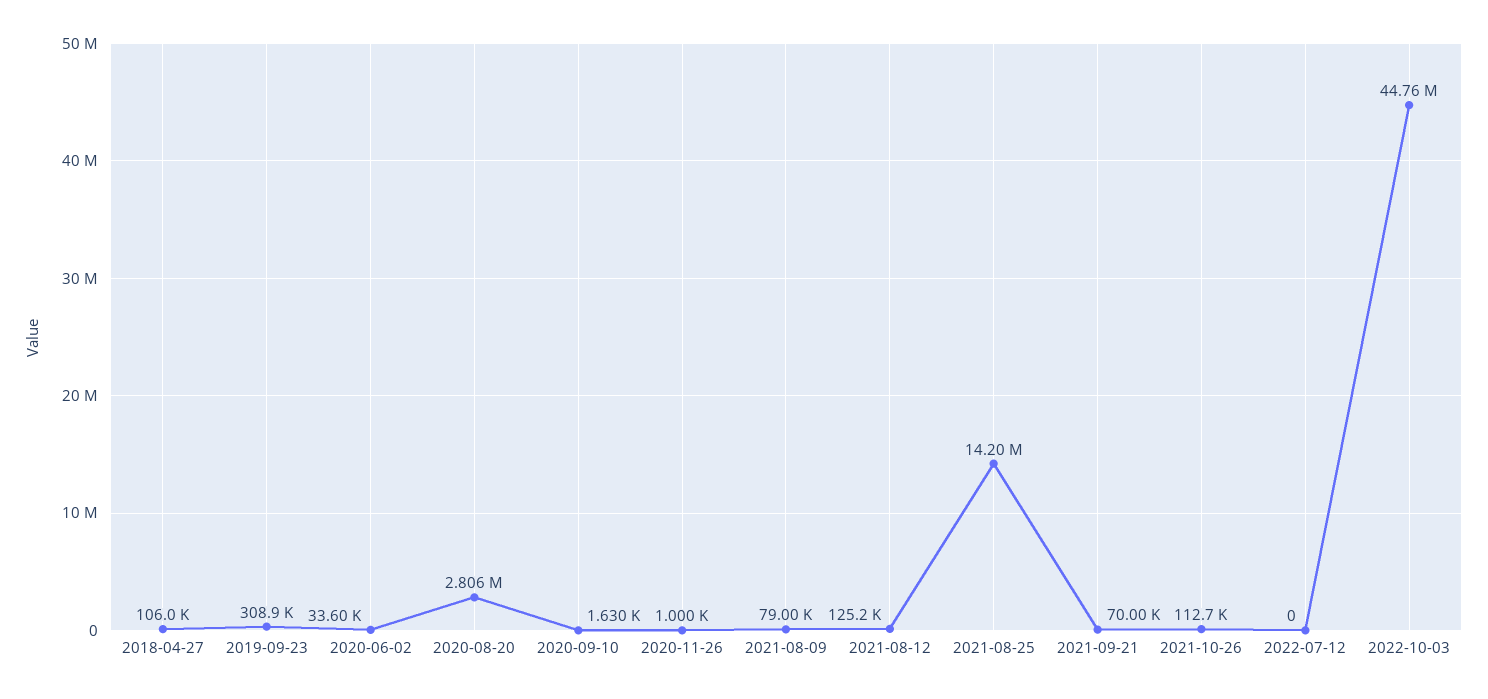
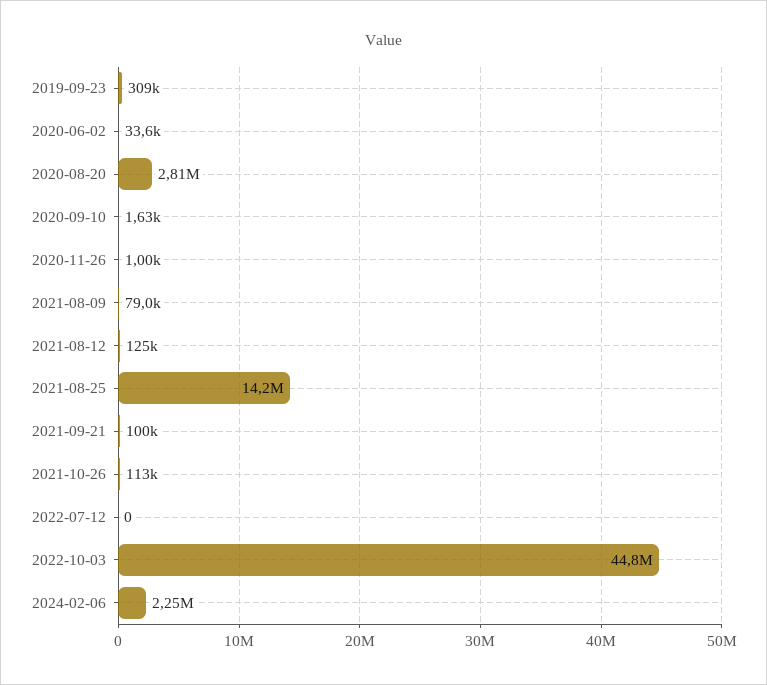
2018-04-27: 106000 -> none
2021-09-21: 70000 -> 100000
2024-02-06: none -> 2250000

